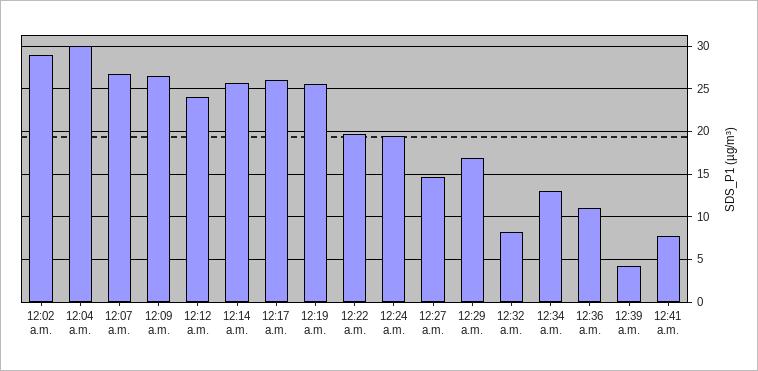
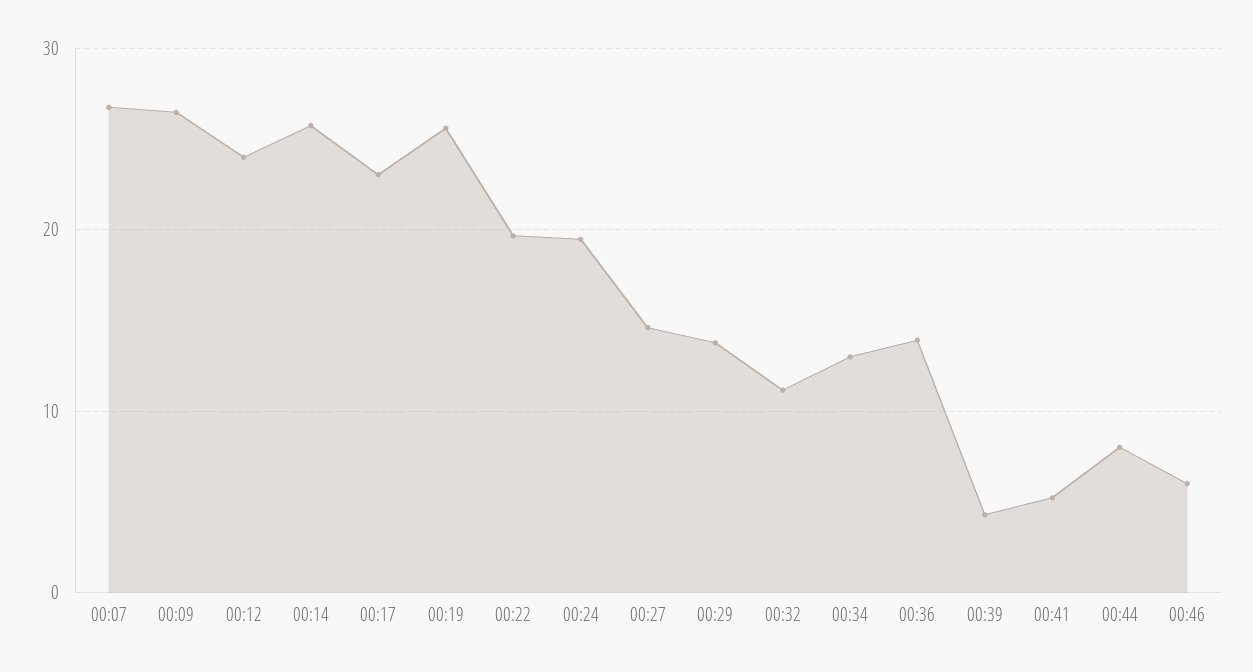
12:02 a.m.: 29 -> none
12:04 a.m.: 30 -> none
12:17 a.m.: 26 -> 23
12:29 a.m.: 17 -> 14
12:32 a.m.: 8 -> 11
12:36 a.m.: 11 -> 14
12:41 a.m.: 8 -> 5
00:44: none -> 8
00:46: none -> 6

